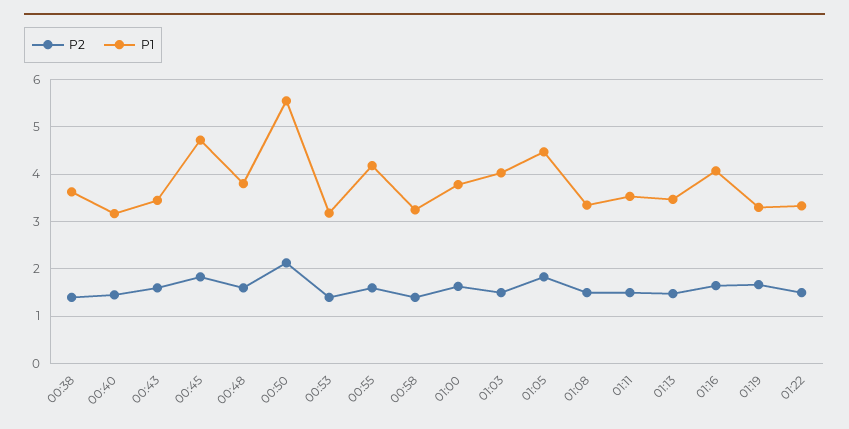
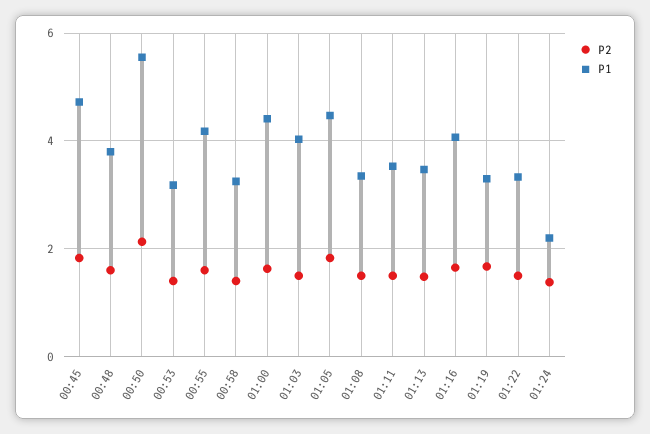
P2, 00:38: 1.4 -> none
P1, 00:38: 3.6 -> none
P2, 00:40: 1.4 -> none
P1, 00:40: 3.2 -> none
P2, 00:43: 1.6 -> none
P1, 00:43: 3.4 -> none
P1, 01:00: 3.8 -> 4.4
P2, 01:24: none -> 1.4
P1, 01:24: none -> 2.2

